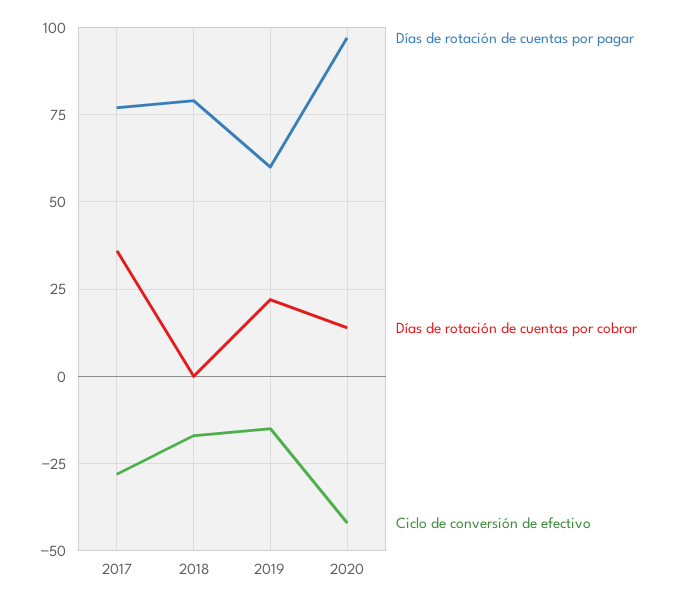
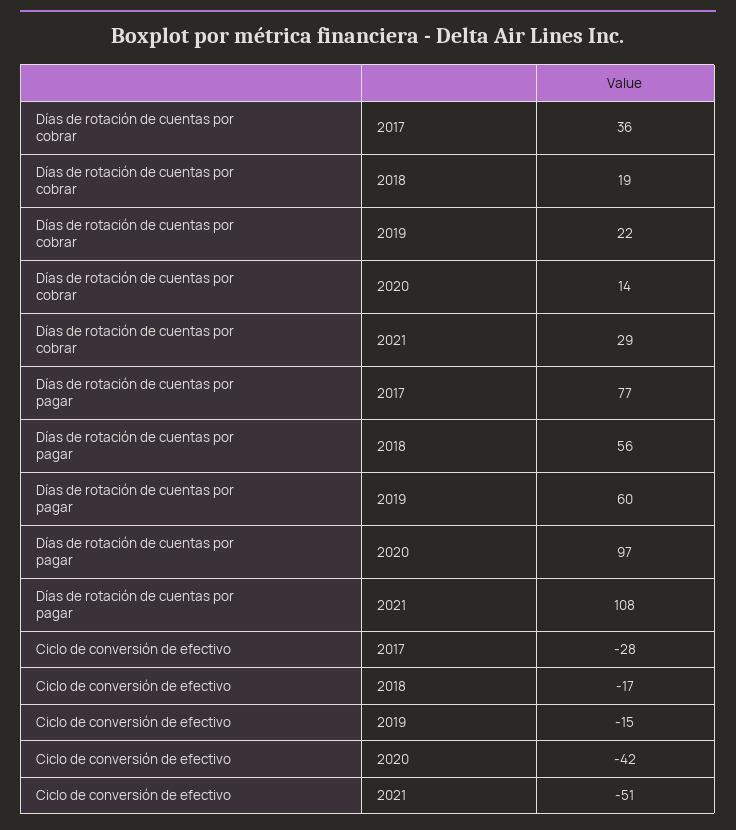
Días de rotación de cuentas por pagar, 2018: 80 -> 56
Días de rotación de cuentas por cobrar, 2018: 0 -> 19
Días de rotación de cuentas por cobrar, 2021: none -> 29
Días de rotación de cuentas por pagar, 2021: none -> 108
Ciclo de conversión de efectivo, 2021: none -> -51

